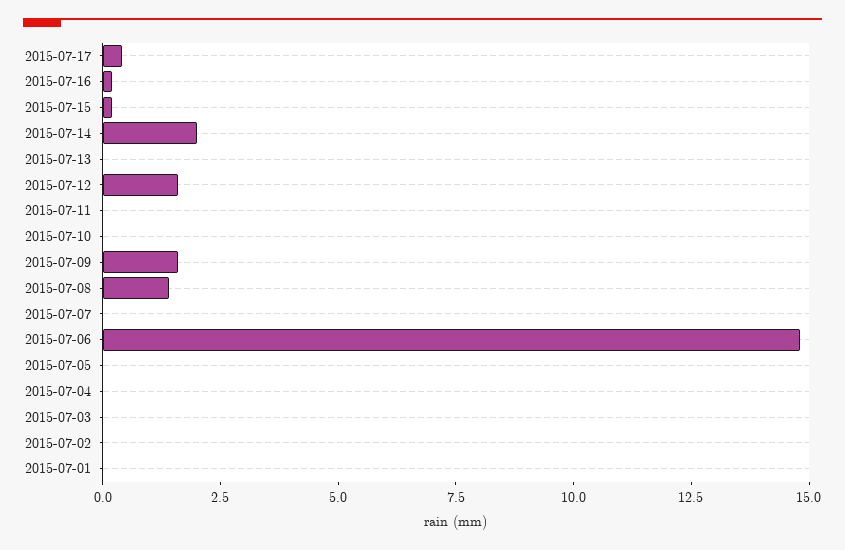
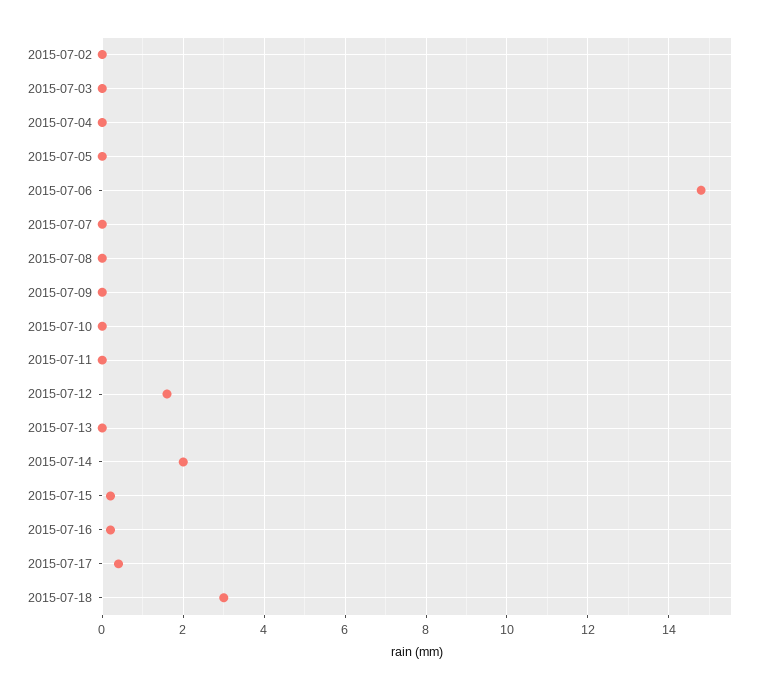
2015-07-09: 1.5 -> 0
2015-07-08: 1.5 -> 0
2015-07-01: 0 -> none
2015-07-18: none -> 3

